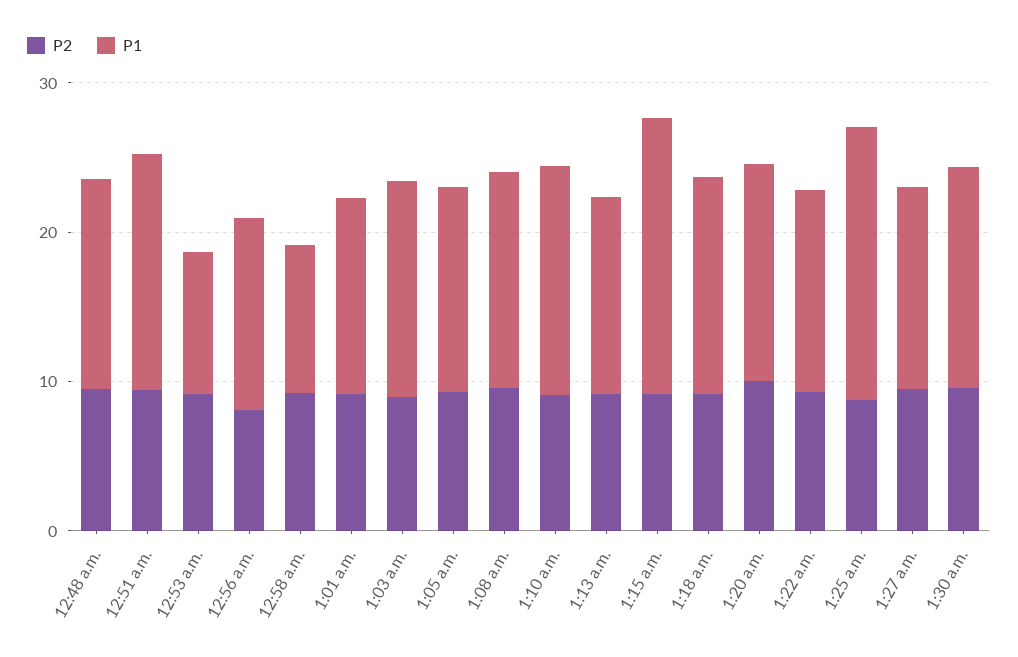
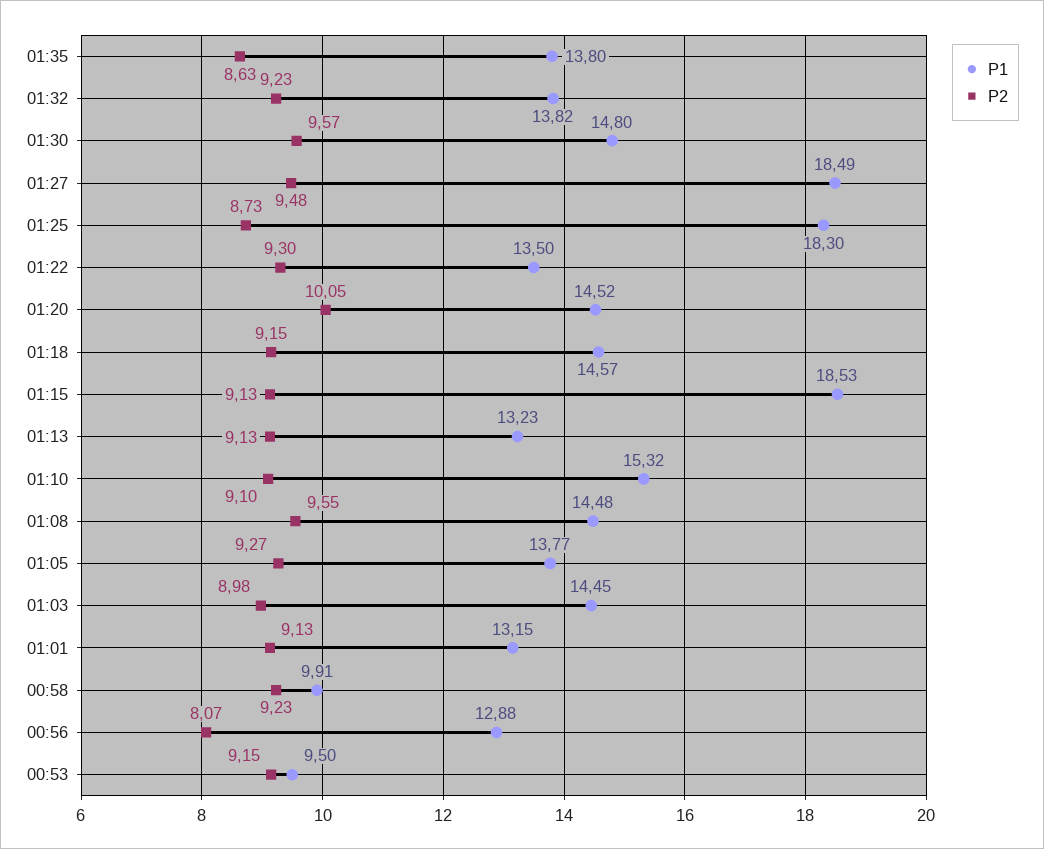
P2, 12:48 a.m.: 10 -> none
P1, 12:48 a.m.: 14 -> none
P2, 12:51 a.m.: 10 -> none
P1, 12:51 a.m.: 16 -> none
P1, 1:27 a.m.: 14 -> 18.49
P1, 01:35: none -> 13.8
P2, 01:35: none -> 8.63
P1, 01:32: none -> 13.82
P2, 01:32: none -> 9.23

